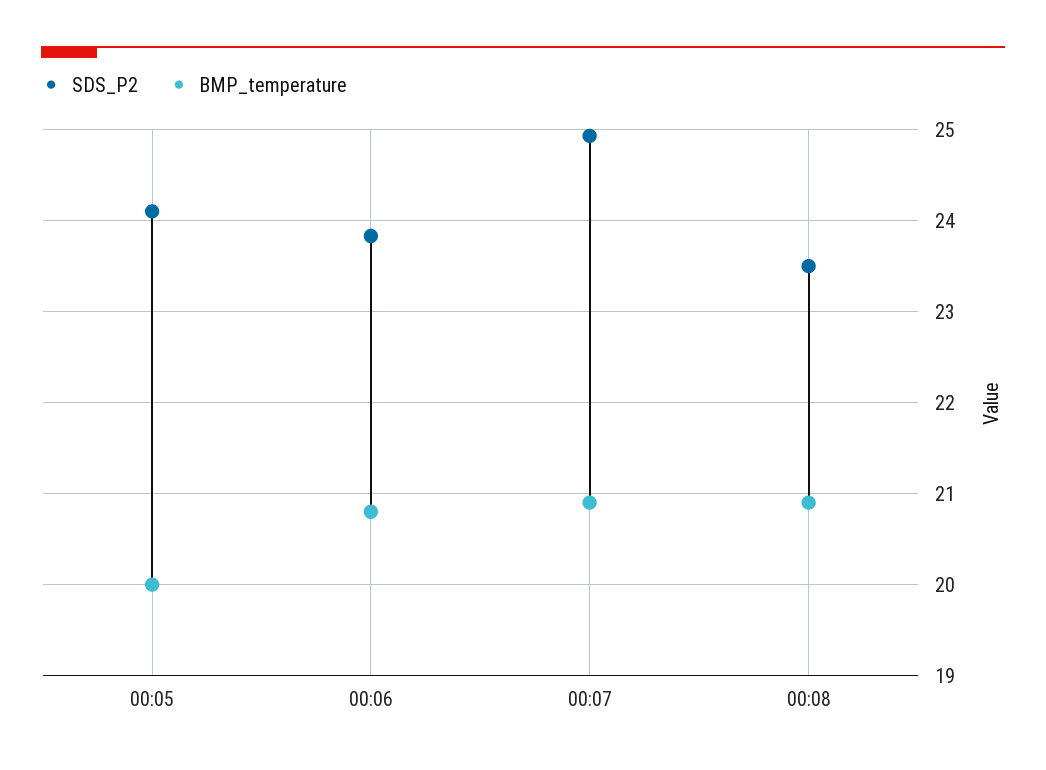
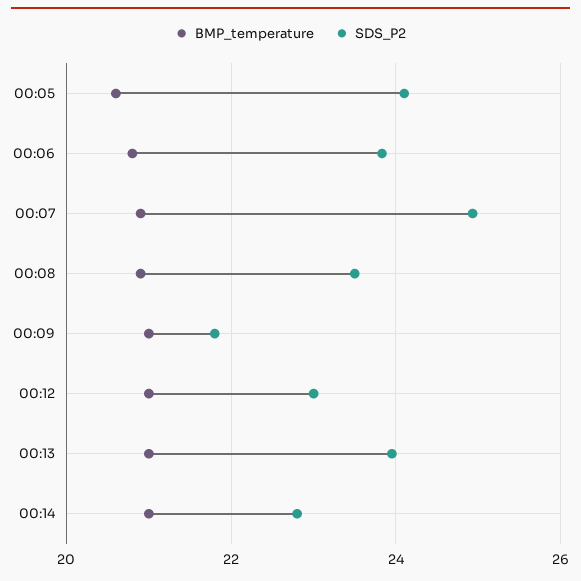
BMP_temperature, 00:05: 20 -> 20.6
BMP_temperature, 00:09: none -> 21
SDS_P2, 00:09: none -> 21.8
BMP_temperature, 00:12: none -> 21
SDS_P2, 00:12: none -> 23
BMP_temperature, 00:13: none -> 21
SDS_P2, 00:13: none -> 24
BMP_temperature, 00:14: none -> 21
SDS_P2, 00:14: none -> 22.8

